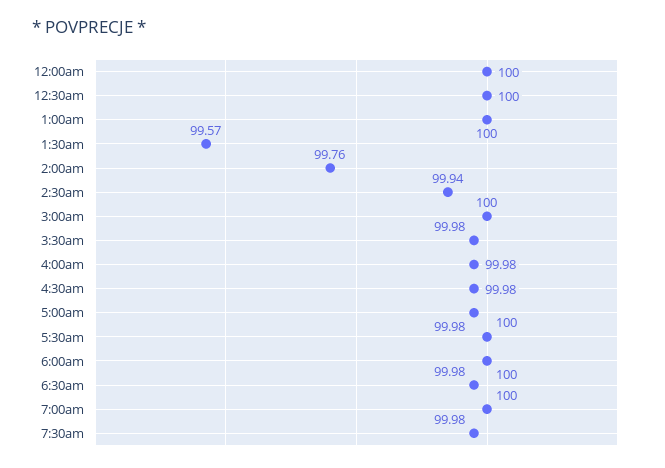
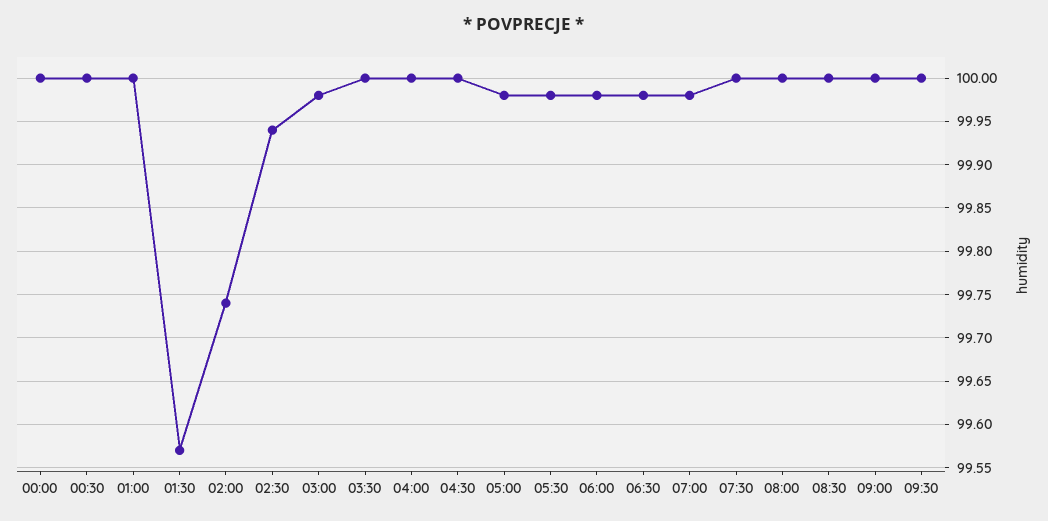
2:00am: 99.76 -> 99.74
3:00am: 100 -> 99.98
3:30am: 99.98 -> 100
4:00am: 99.98 -> 100
4:30am: 99.98 -> 100
5:30am: 100 -> 99.98
6:00am: 100 -> 99.98
7:00am: 100 -> 99.98
7:30am: 99.98 -> 100
08:00: none -> 100
08:30: none -> 100
09:00: none -> 100
09:30: none -> 100

